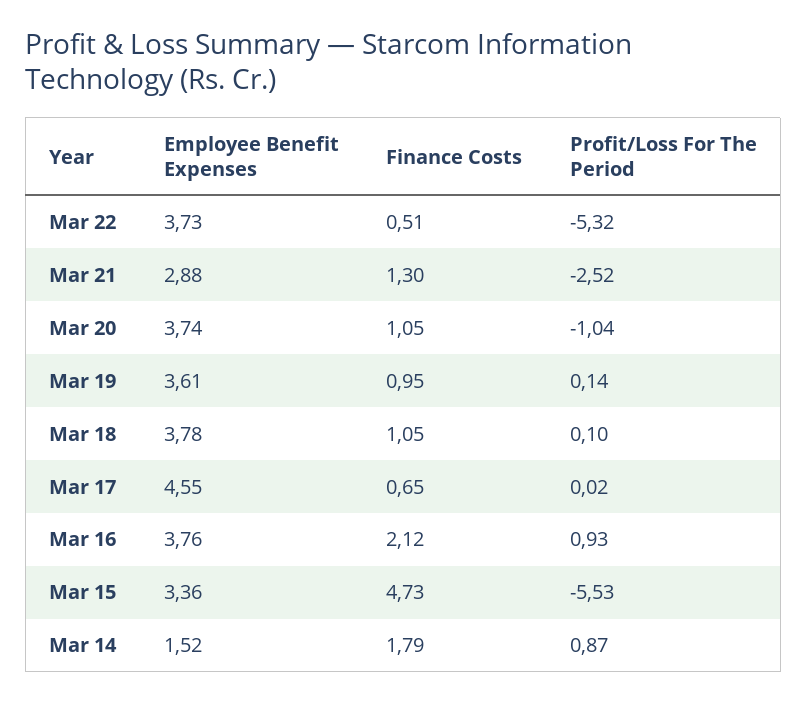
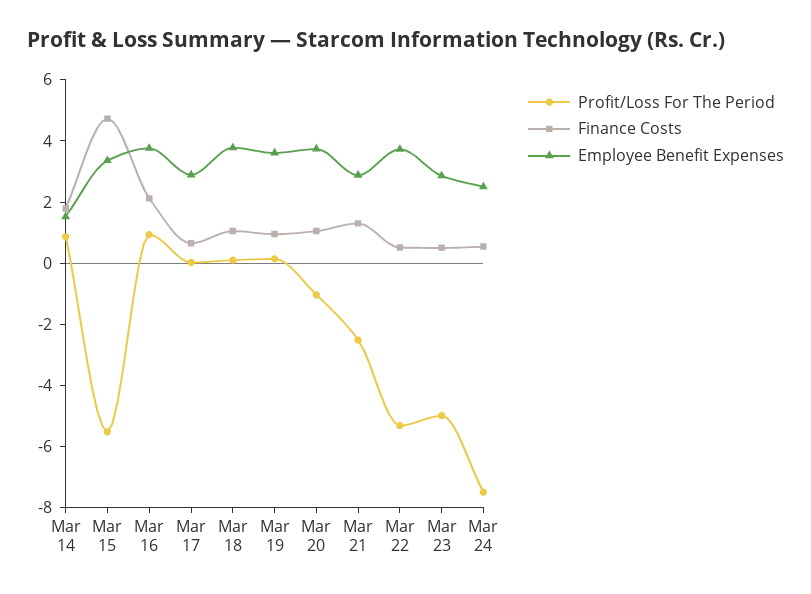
Employee Benefit Expenses, Mar 17: 4.55 -> 3
Profit/Loss For The Period, Mar 23: none -> -5
Finance Costs, Mar 23: none -> 0.5
Employee Benefit Expenses, Mar 23: none -> 3
Profit/Loss For The Period, Mar 24: none -> -7.5
Finance Costs, Mar 24: none -> 0.5
Employee Benefit Expenses, Mar 24: none -> 2.5

